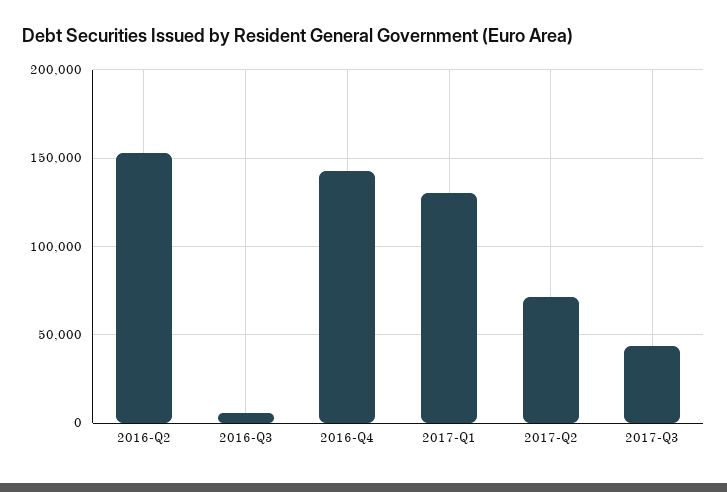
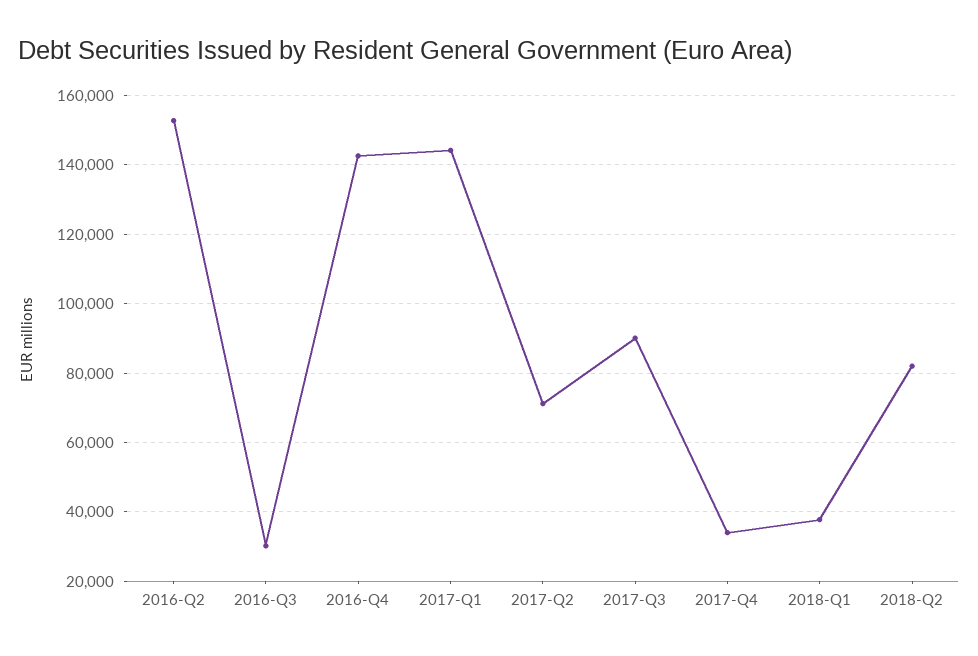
2016-Q3: 5000 -> 30000
2017-Q1: 130000 -> 144000
2017-Q3: 45000 -> 90000
2017-Q4: none -> 34000
2018-Q1: none -> 38000
2018-Q2: none -> 82000

